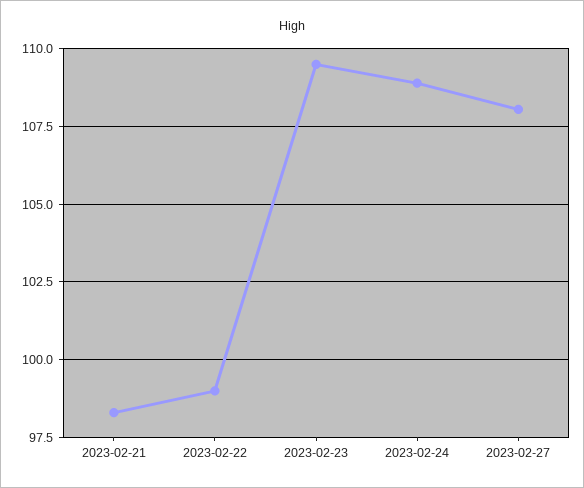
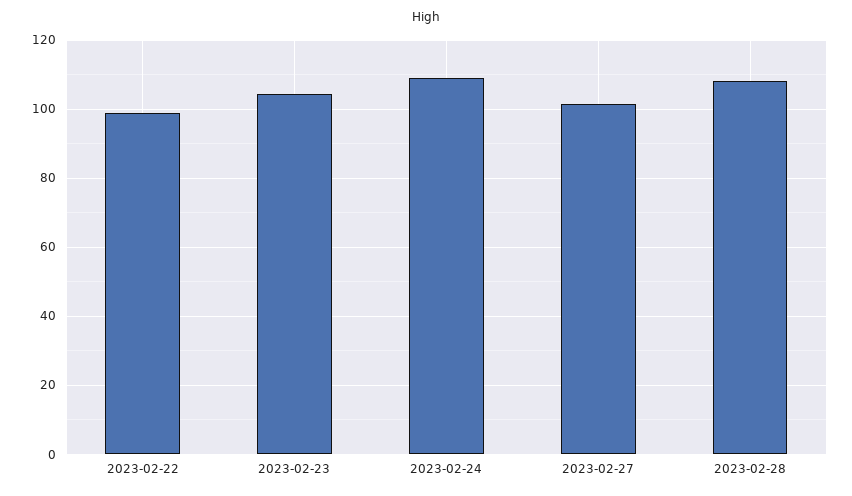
2023-02-21: 98.25 -> none
2023-02-23: 109.5 -> 104
2023-02-27: 108 -> 102
2023-02-28: none -> 108

